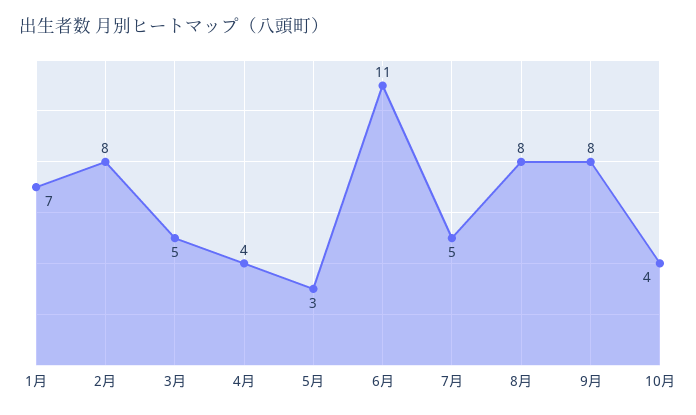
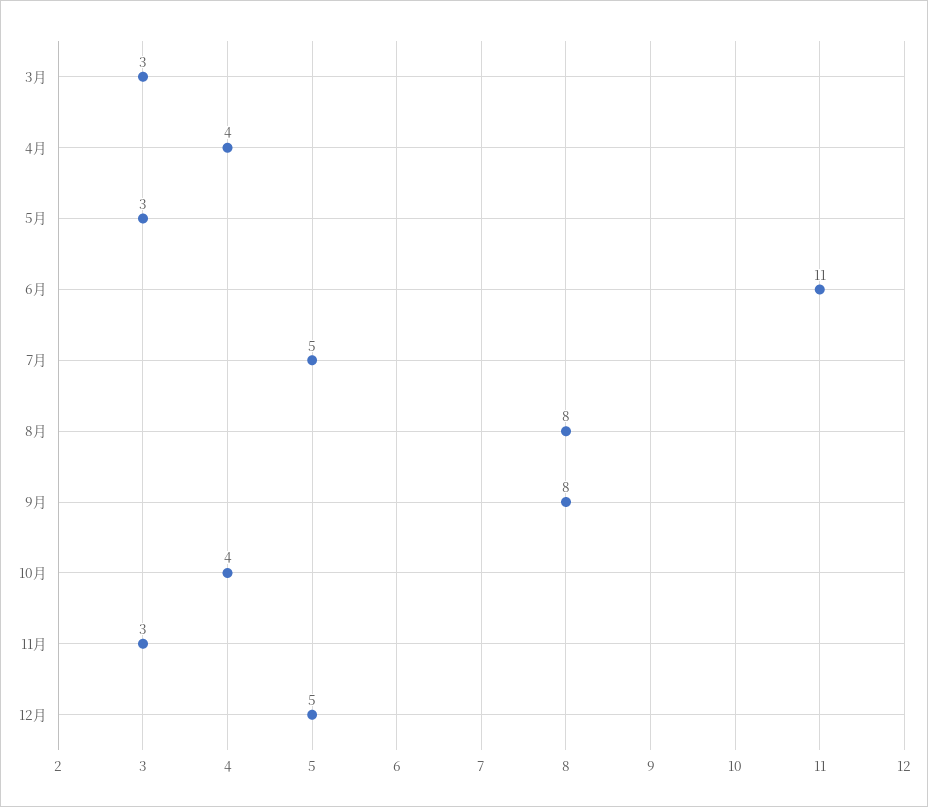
1月: 7 -> none
2月: 8 -> none
3月: 5 -> 3
11月: none -> 3
12月: none -> 5

